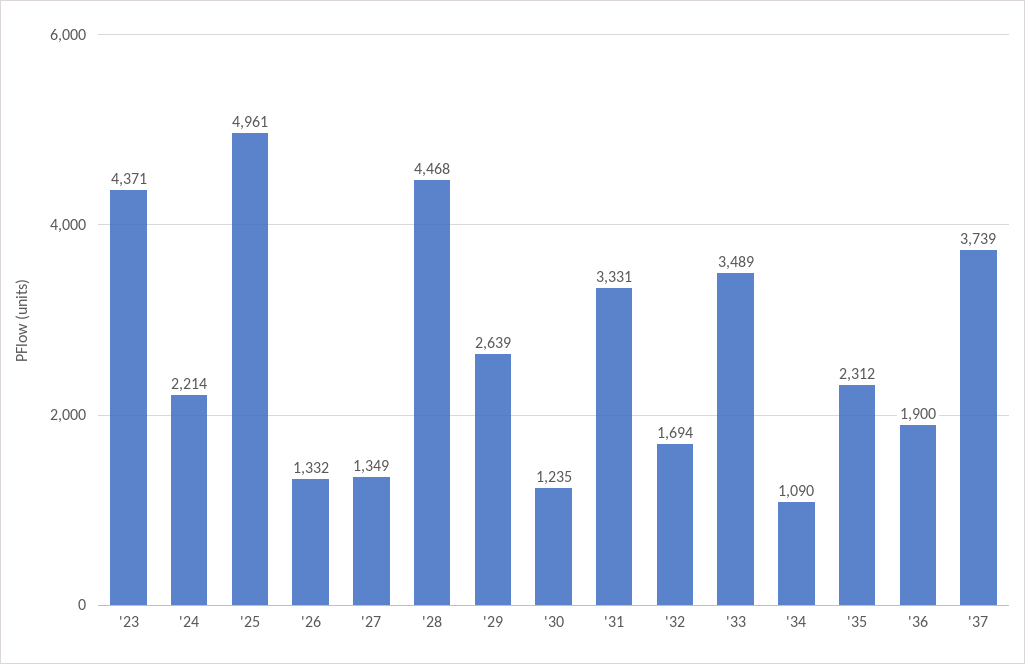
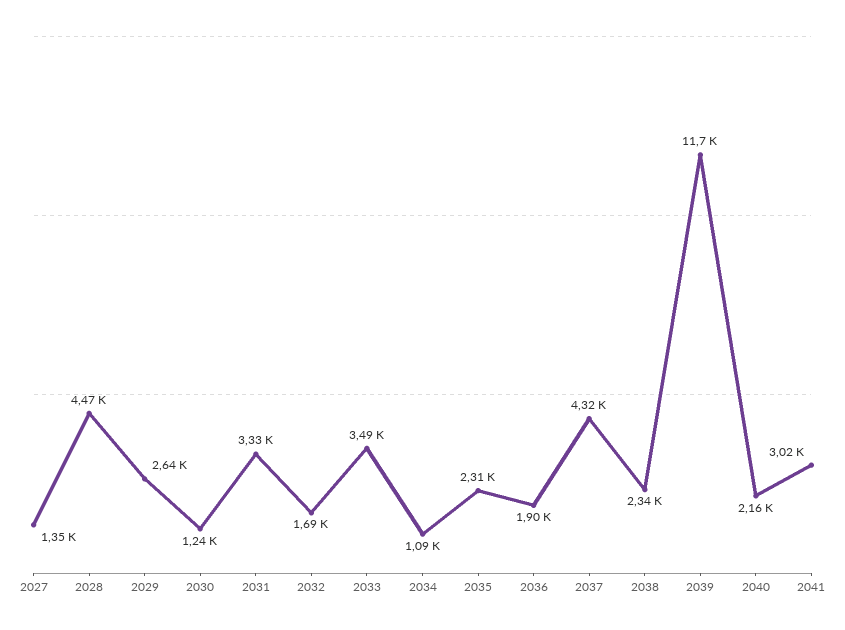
'23: 4371 -> none
'24: 2214 -> none
'25: 4961 -> none
'26: 1332 -> none
'37: 3739 -> 4320
2038: none -> 2340
2039: none -> 11700
2040: none -> 2160
2041: none -> 3020

